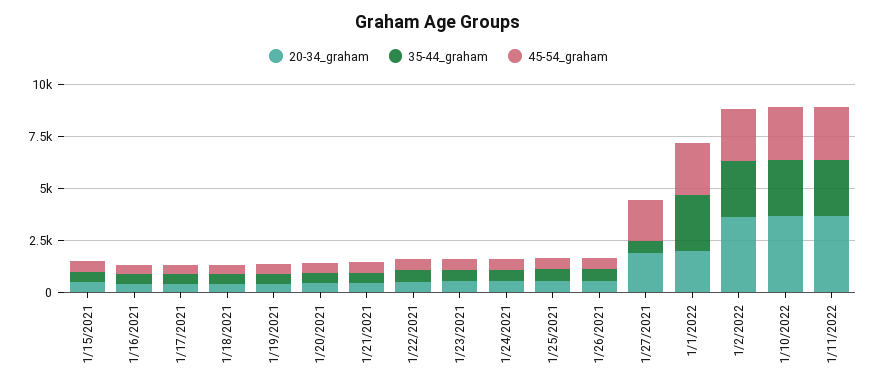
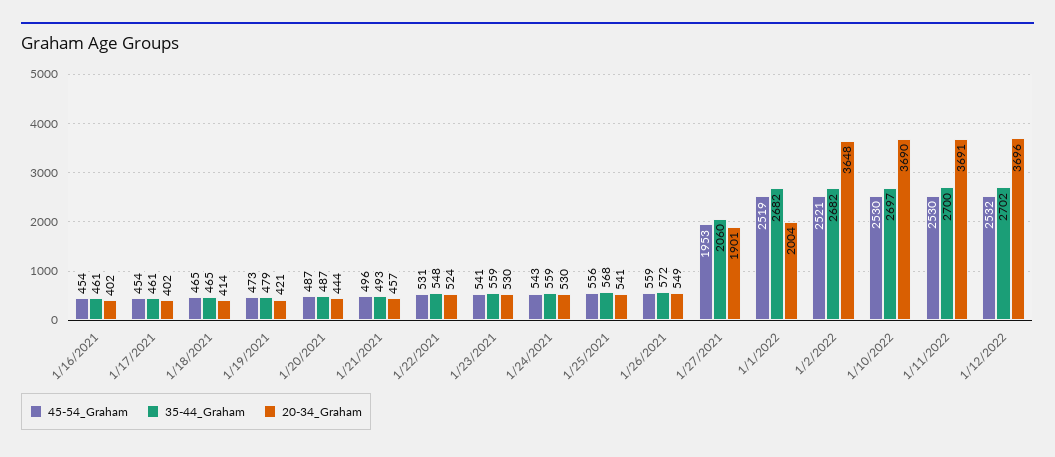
20-34_graham, 1/15/2021: 500 -> none
35-44_graham, 1/15/2021: 500 -> none
45-54_graham, 1/15/2021: 500 -> none
35-44_graham, 1/27/2021: 500 -> 2060
45-54_graham, 1/12/2022: none -> 2532
35-44_graham, 1/12/2022: none -> 2702
20-34_graham, 1/12/2022: none -> 3696

